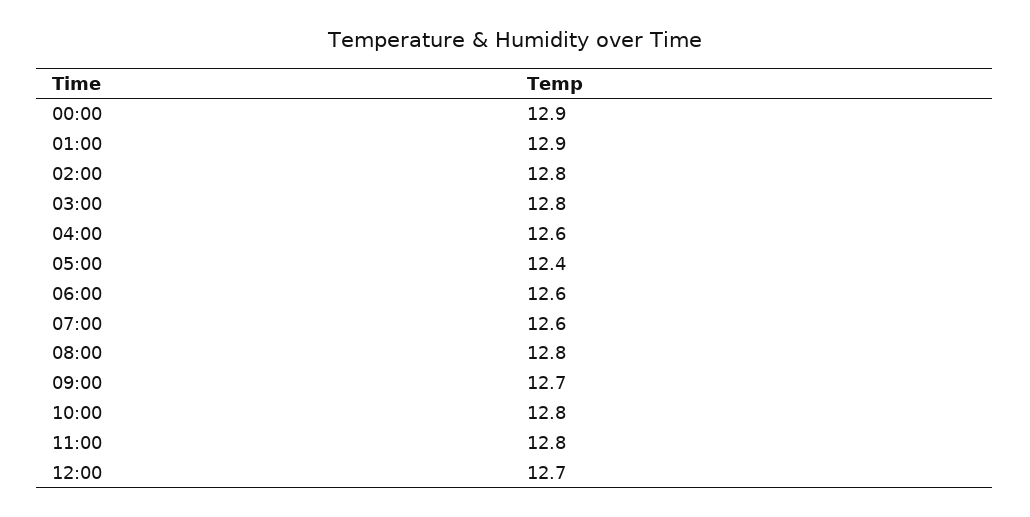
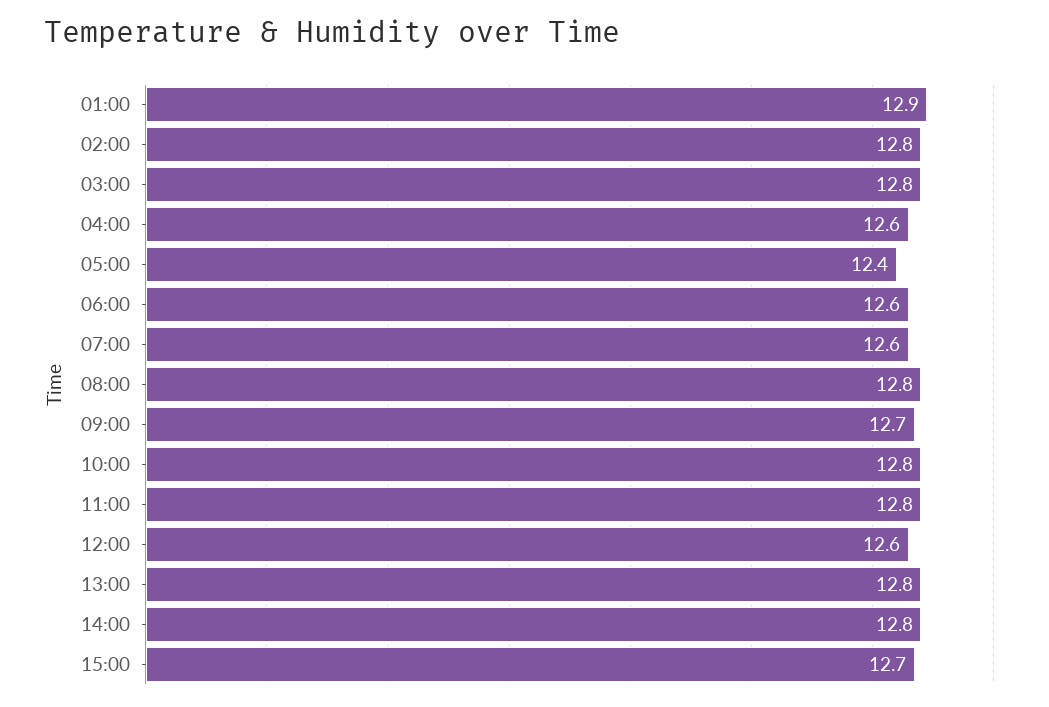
00:00: 12.9 -> none
12:00: 12.7 -> 12.6
13:00: none -> 12.8
14:00: none -> 12.8
15:00: none -> 12.7

